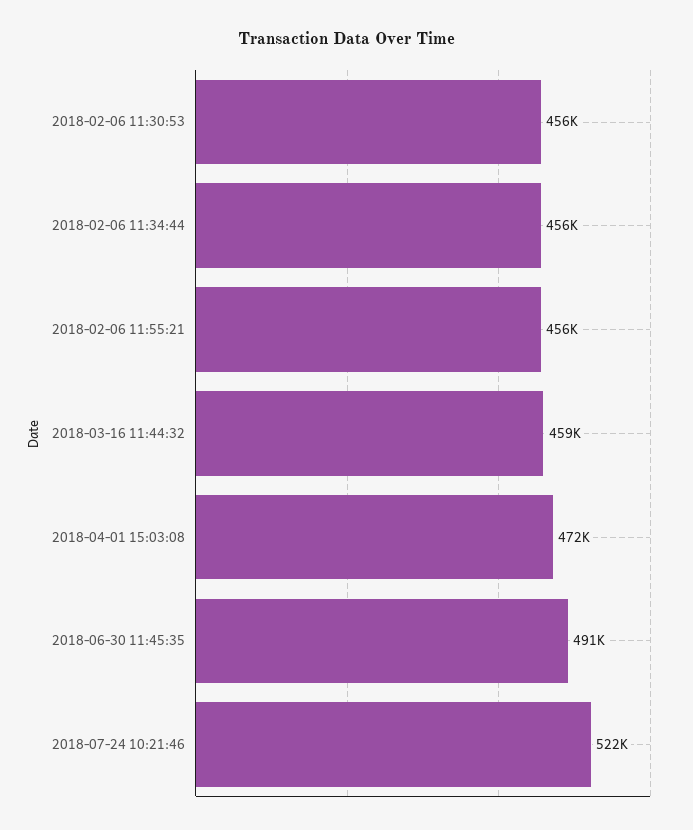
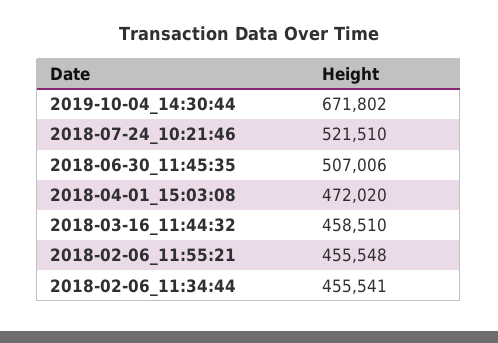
2018-02-06 11:30:53: 456000 -> none
2018-06-30 11:45:35: 491000 -> 507006
2019-10-04_14:30:44: none -> 671802

